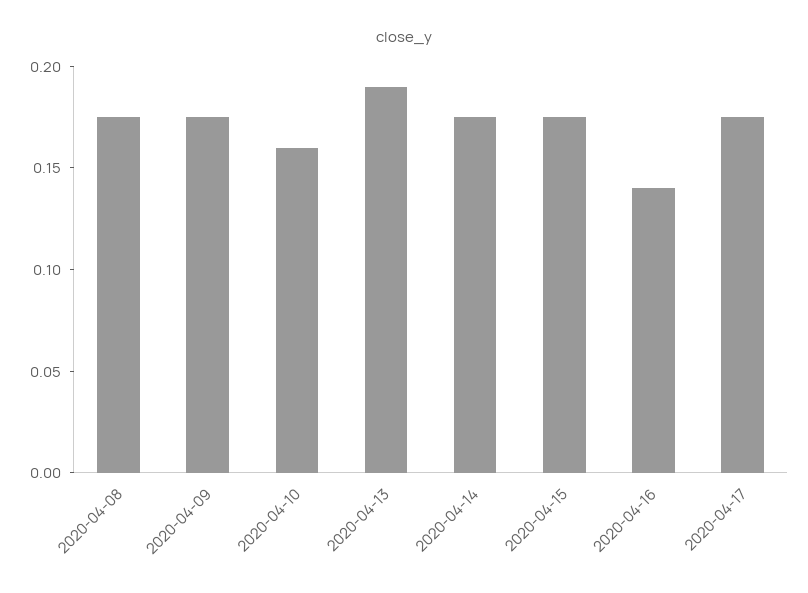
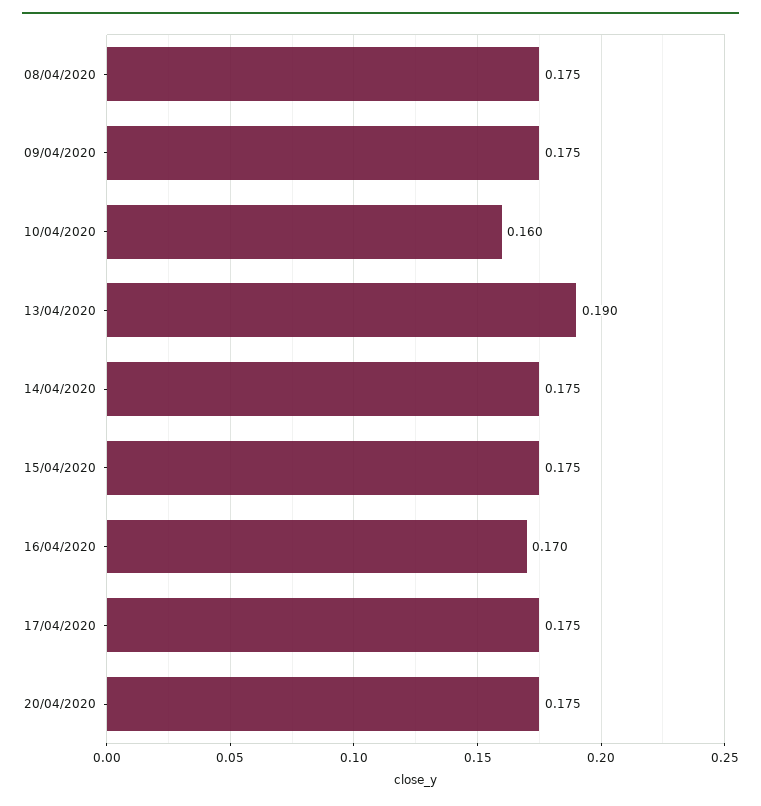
2020-04-16: 0.14 -> 0.17
20/04/2020: none -> 0.175

